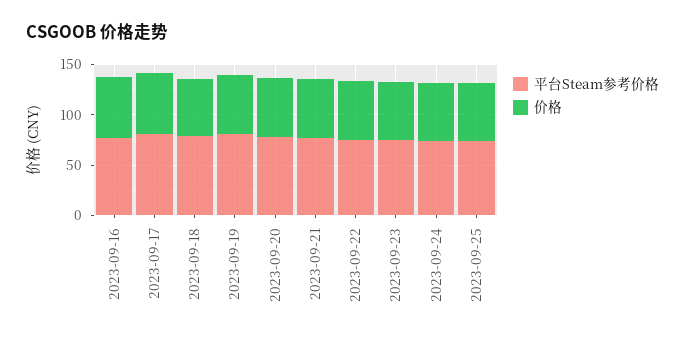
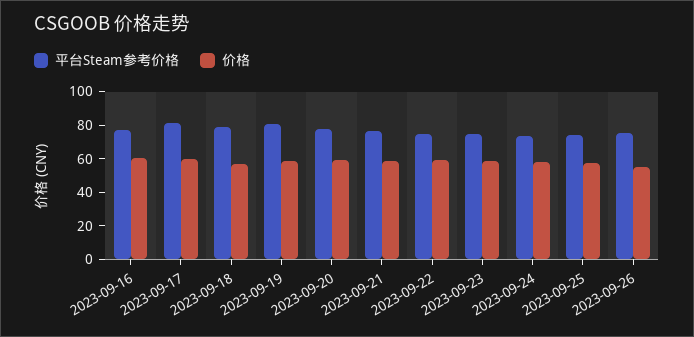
平台Steam参考价格, 2023-09-26: none -> 75
价格, 2023-09-26: none -> 55

